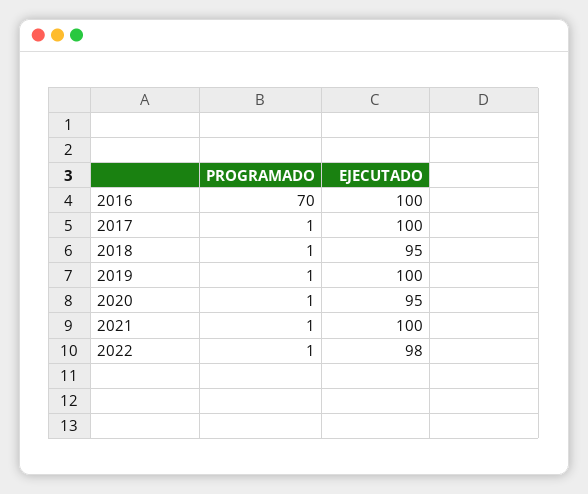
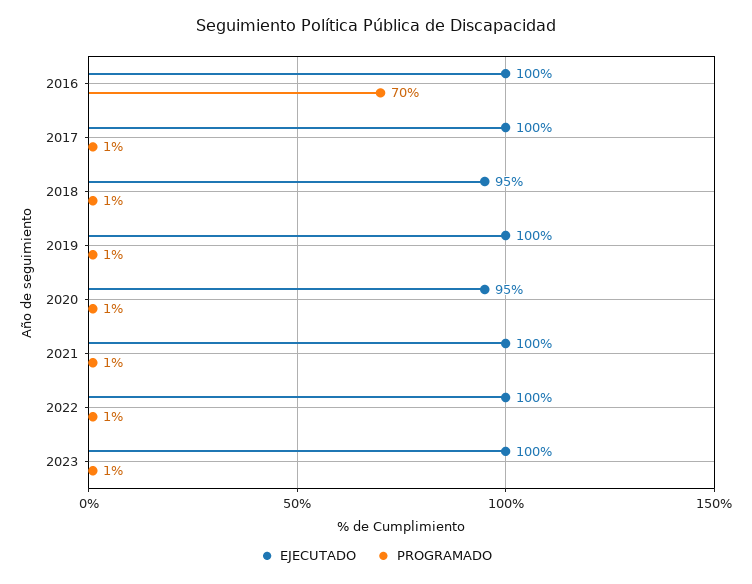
EJECUTADO, 2022: 98 -> 100
EJECUTADO, 2023: none -> 100
PROGRAMADO, 2023: none -> 1

